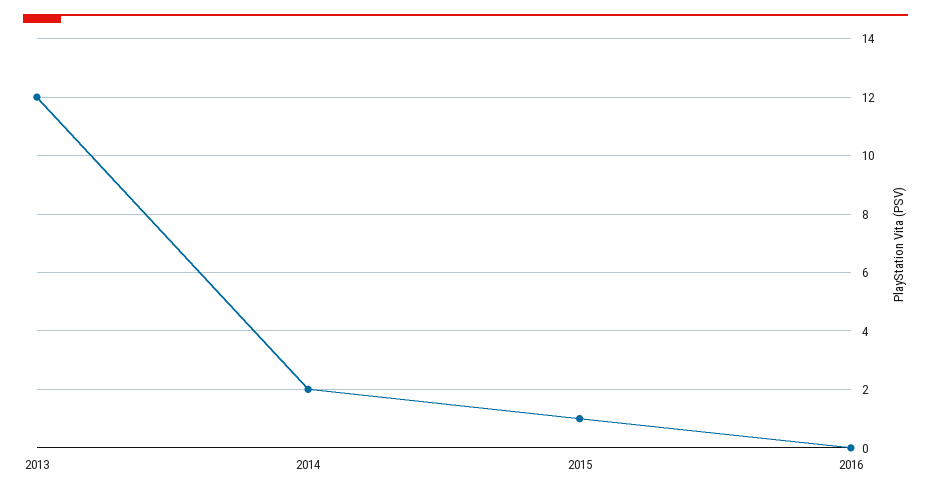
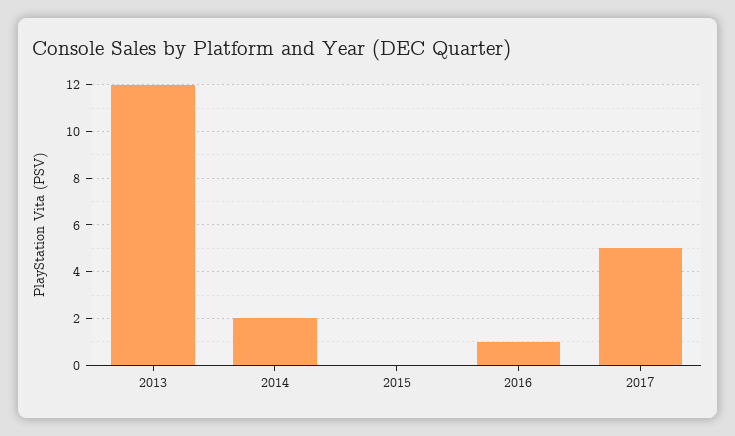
2015: 1 -> 0
2016: 0 -> 1
2017: none -> 5

